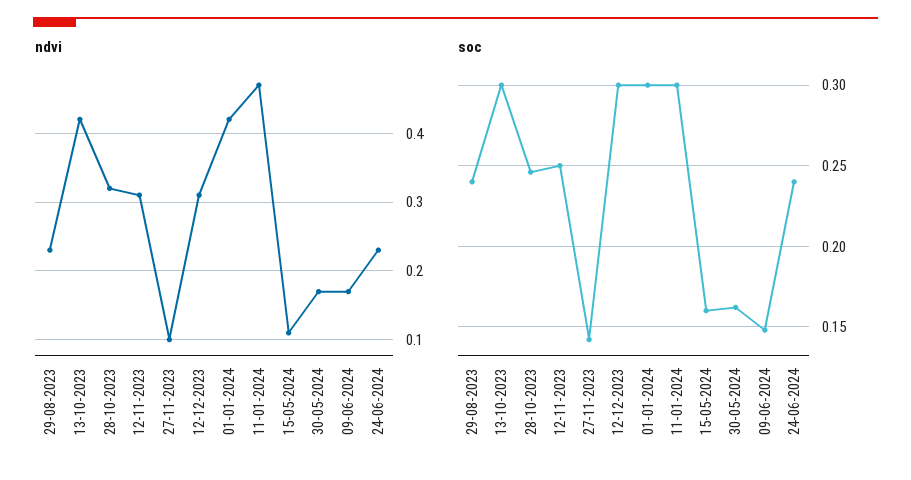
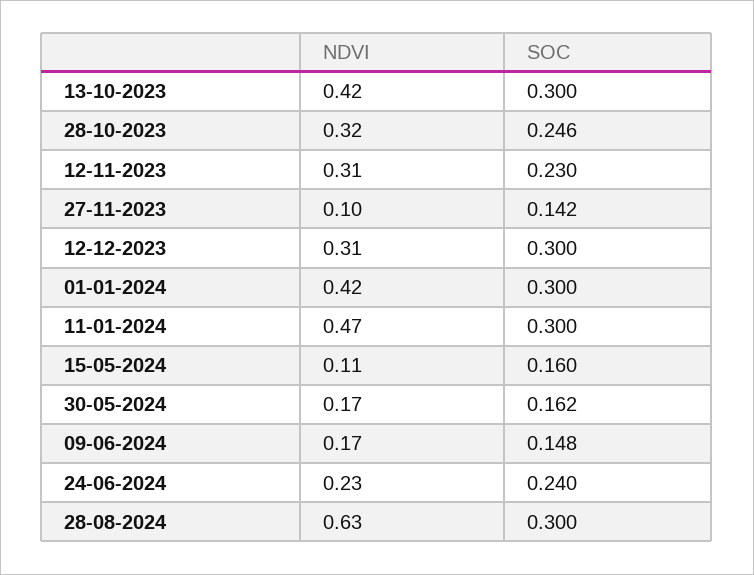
ndvi, 29-08-2023: 0.23 -> none
soc, 29-08-2023: 0.24 -> none
soc, 12-11-2023: 0.25 -> 0.23
ndvi, 28-08-2024: none -> 0.63
soc, 28-08-2024: none -> 0.3

